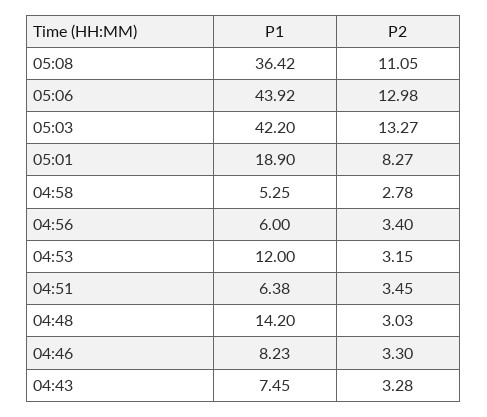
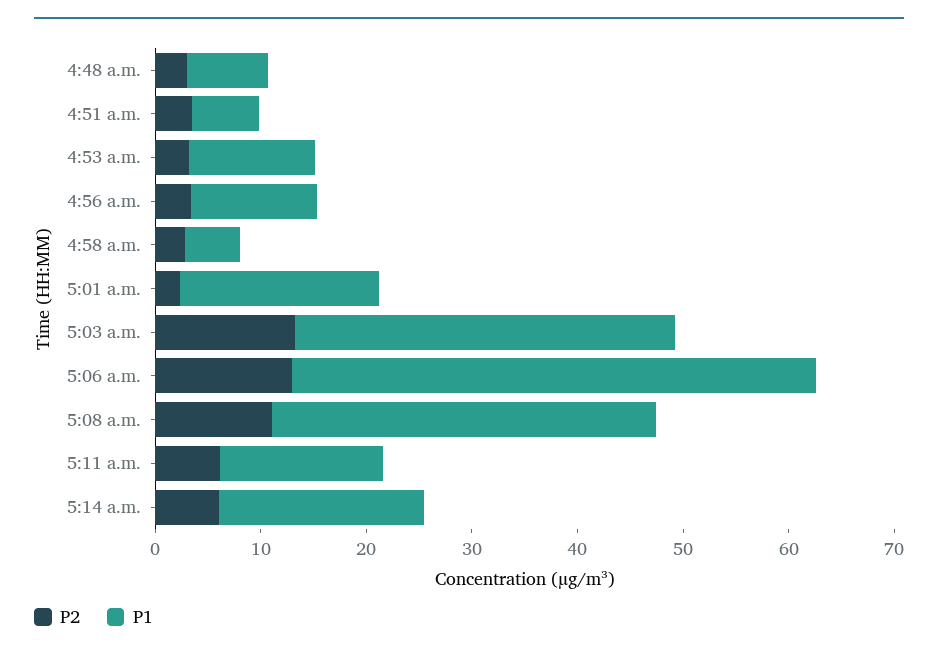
P1, 05:06: 43.92 -> 50
P1, 05:03: 42.2 -> 36
P2, 05:01: 8.27 -> 2
P1, 04:56: 6 -> 12
P1, 04:48: 14.2 -> 8
P1, 04:46: 8.23 -> none
P2, 04:46: 3.3 -> none
P1, 04:43: 7.45 -> none
P2, 04:43: 3.28 -> none
P2, 5:11 a.m.: none -> 6
P1, 5:11 a.m.: none -> 16
P2, 5:14 a.m.: none -> 6
P1, 5:14 a.m.: none -> 20

